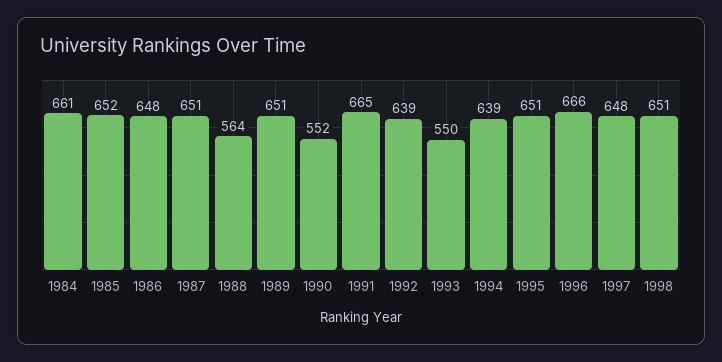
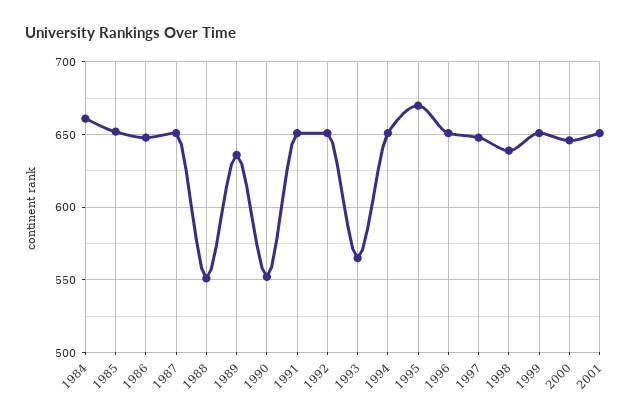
1988: 564 -> 550
1989: 651 -> 635
1991: 665 -> 650
1992: 639 -> 650
1993: 550 -> 565
1994: 639 -> 650
1995: 651 -> 670
1996: 666 -> 650
1998: 651 -> 640
1999: none -> 650
2000: none -> 645
2001: none -> 650

